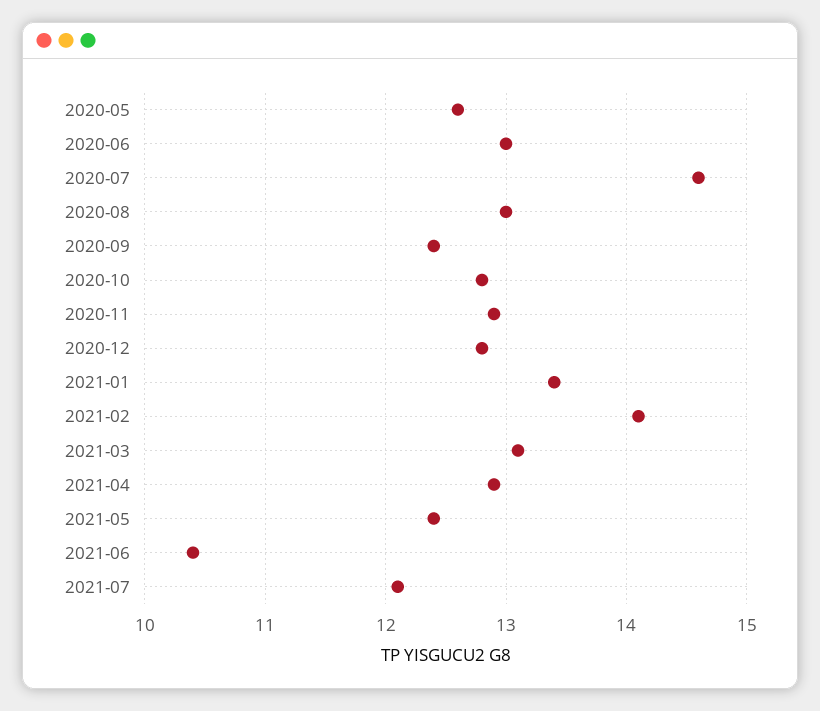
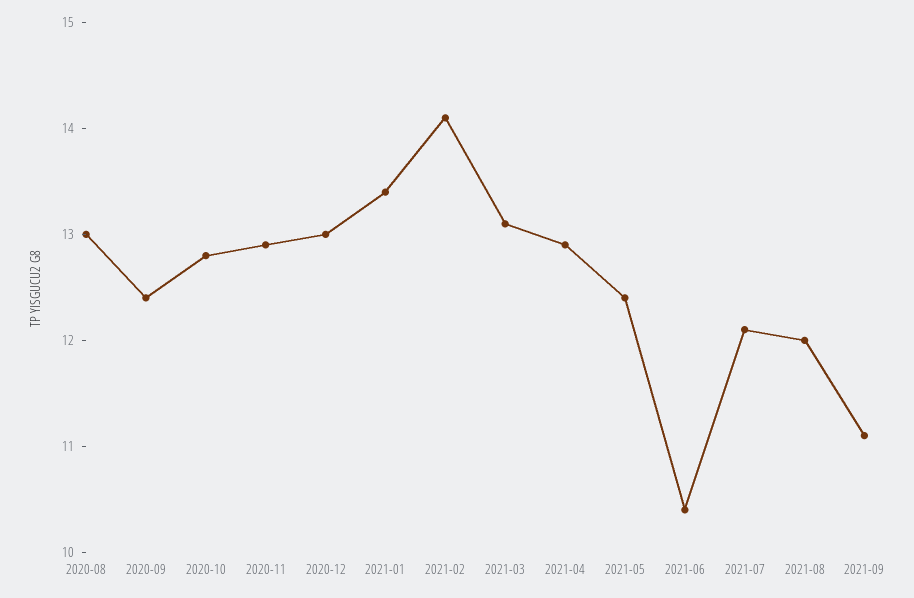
2020-05: 12.6 -> none
2020-06: 13 -> none
2020-07: 14.6 -> none
2020-12: 12.8 -> 13
2021-08: none -> 12
2021-09: none -> 11.1

